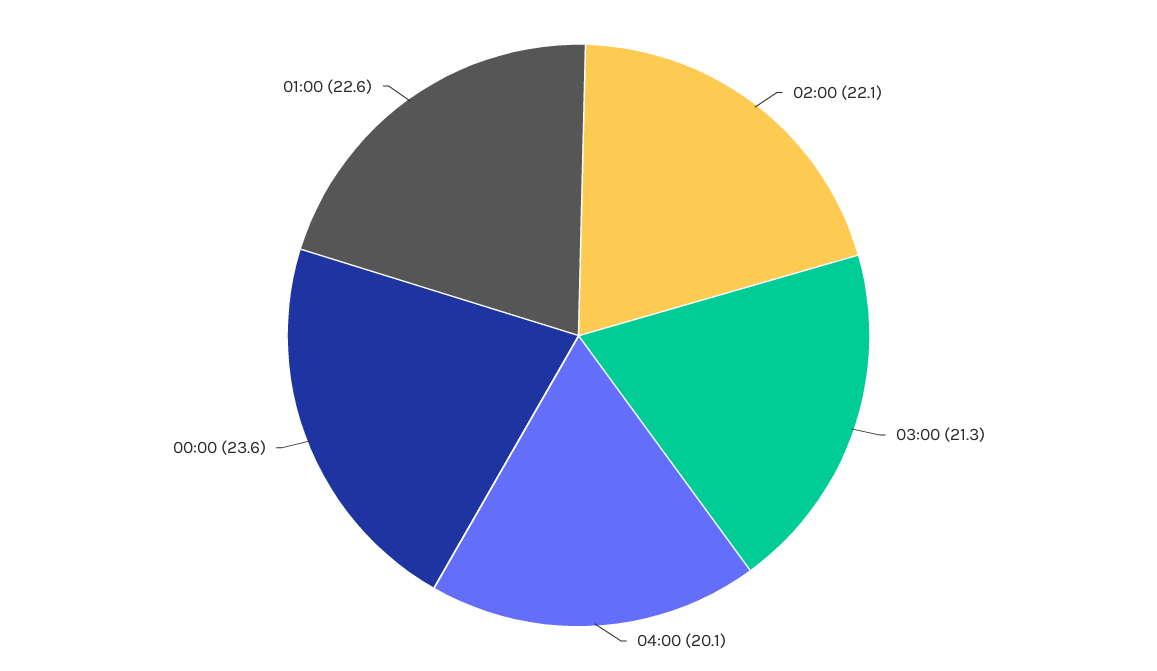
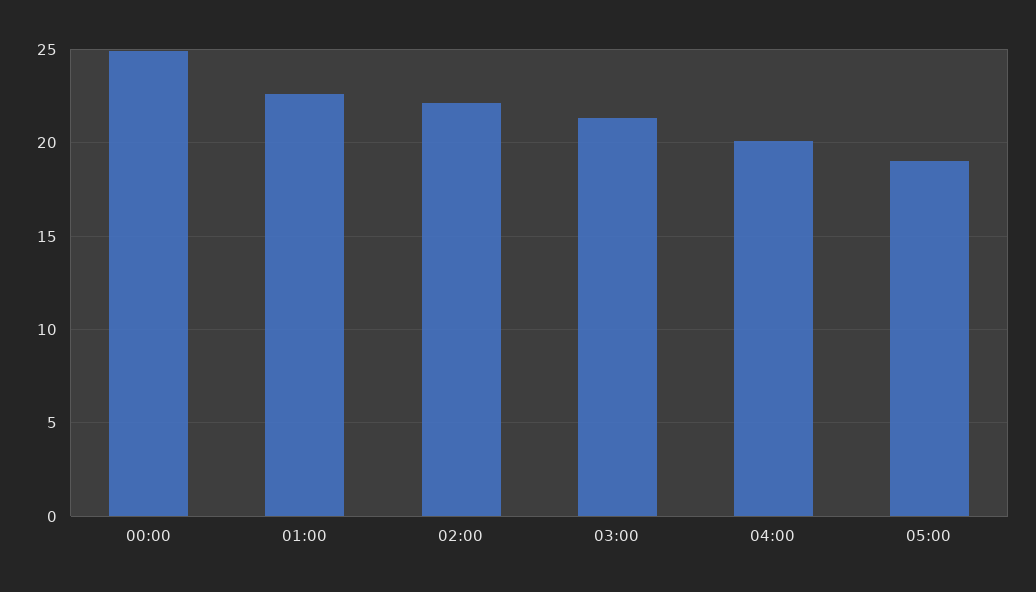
00:00: 23.6 -> 25
05:00: none -> 19

